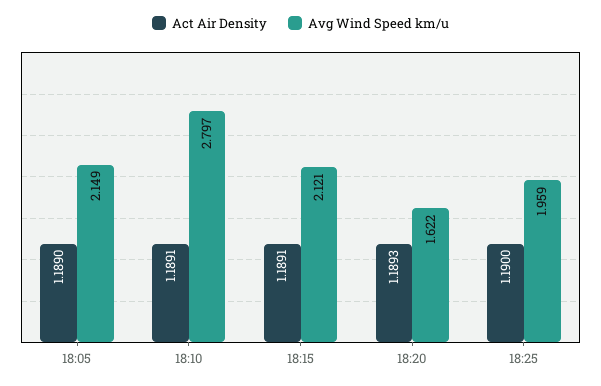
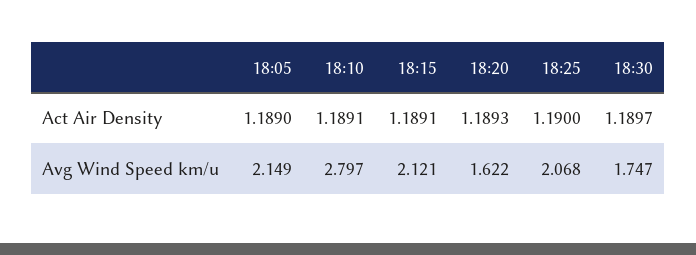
Avg Wind Speed km/u, 18:25: 1.959 -> 2.068
Act Air Density, 18:30: none -> 1.1897
Avg Wind Speed km/u, 18:30: none -> 1.747

